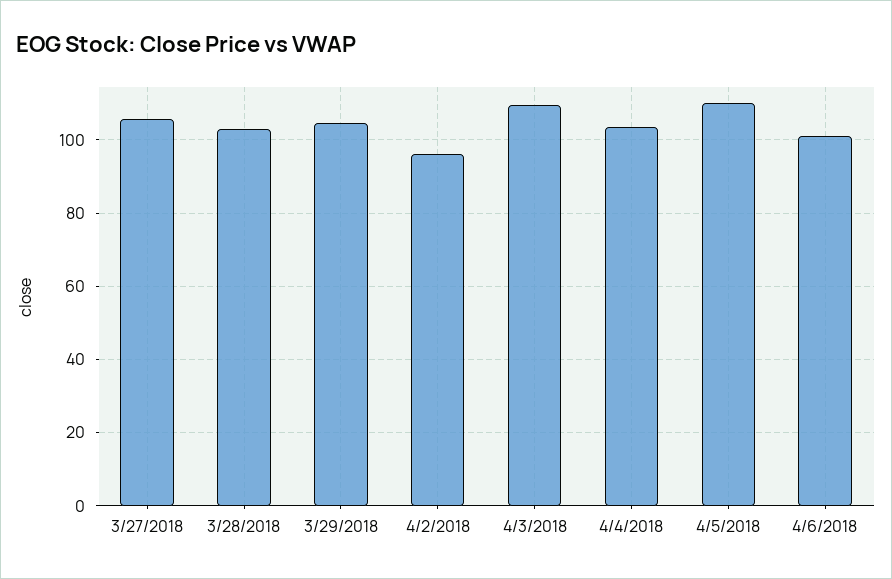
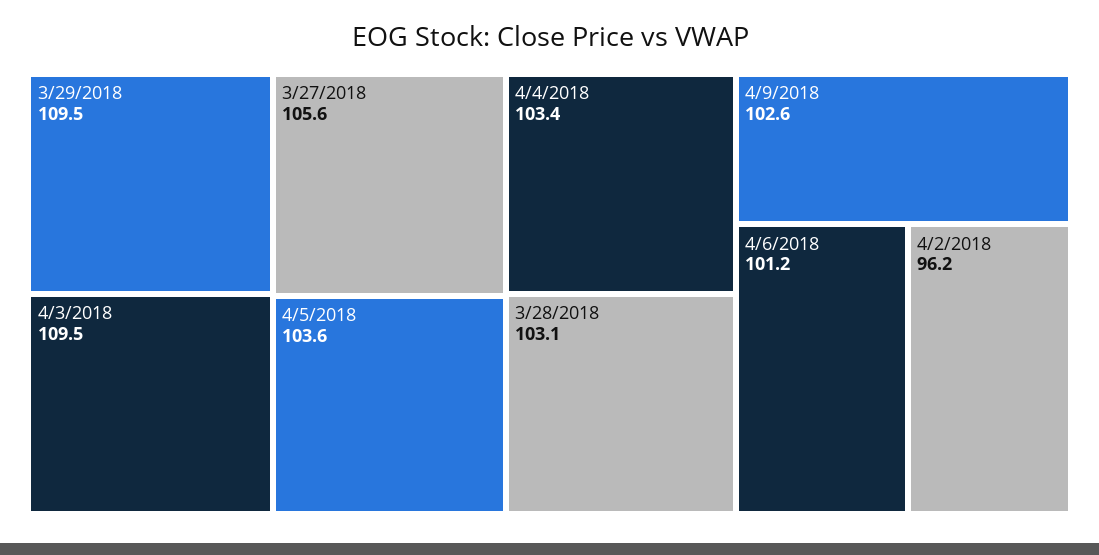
3/29/2018: 104 -> 109.5
4/5/2018: 110 -> 103.6
4/9/2018: none -> 102.6

